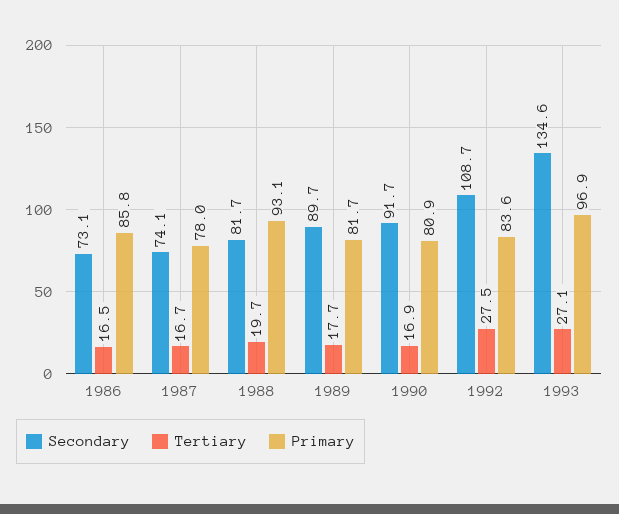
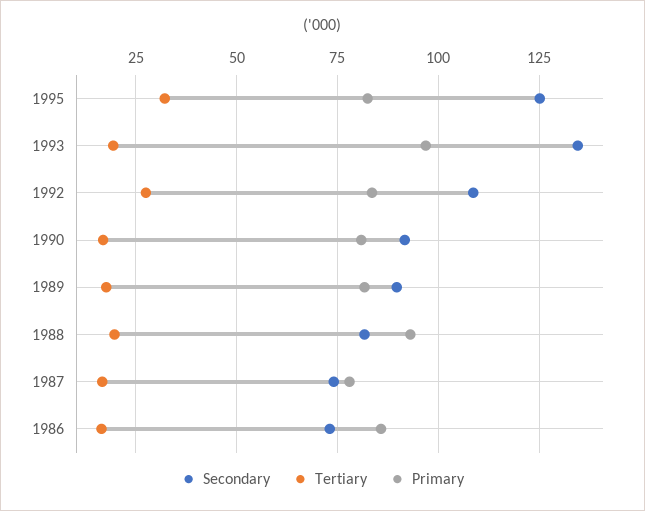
Tertiary, 1993: 27.1 -> 20
Secondary, 1995: none -> 125
Tertiary, 1995: none -> 32.5
Primary, 1995: none -> 82.5

